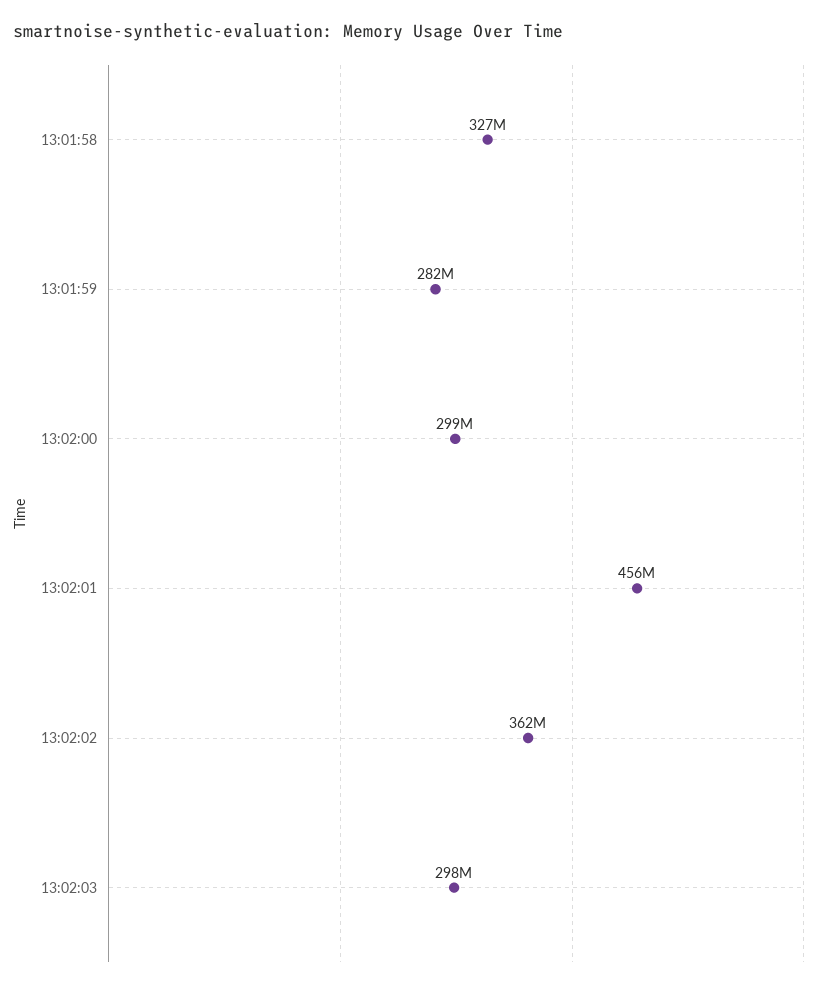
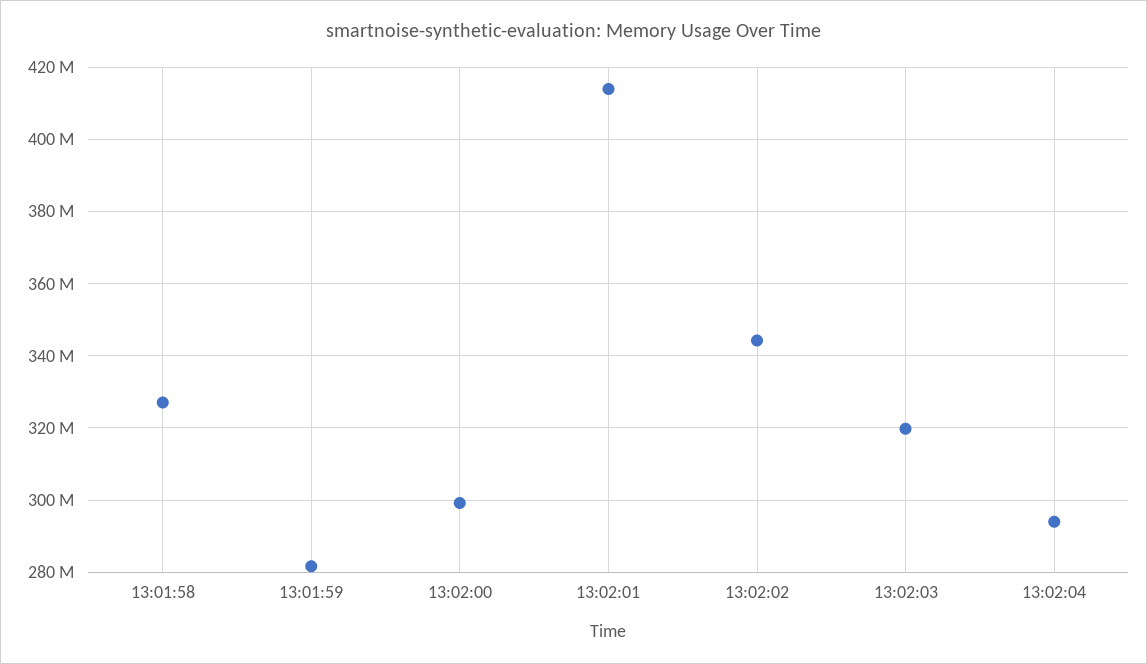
13:02:01: 456000000 -> 414000000
13:02:02: 362000000 -> 344000000
13:02:03: 298000000 -> 320000000
13:02:04: none -> 294000000

